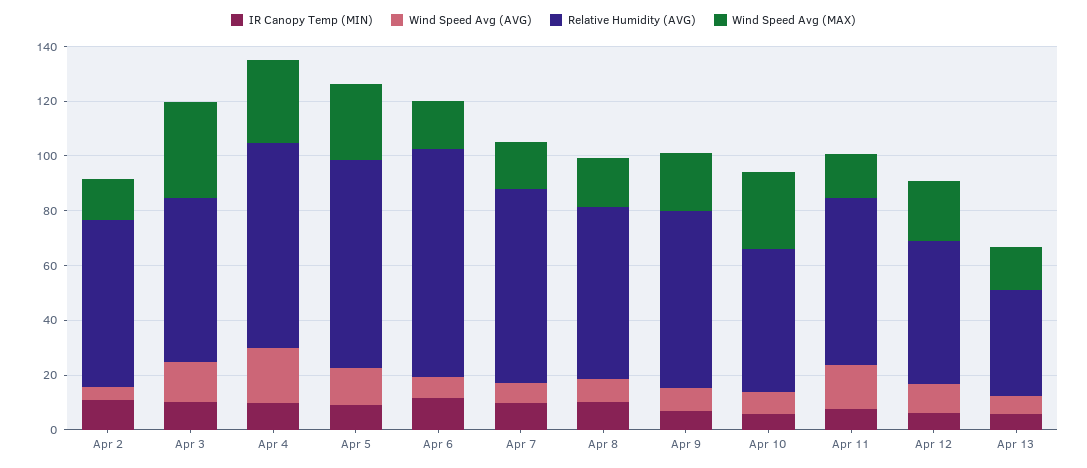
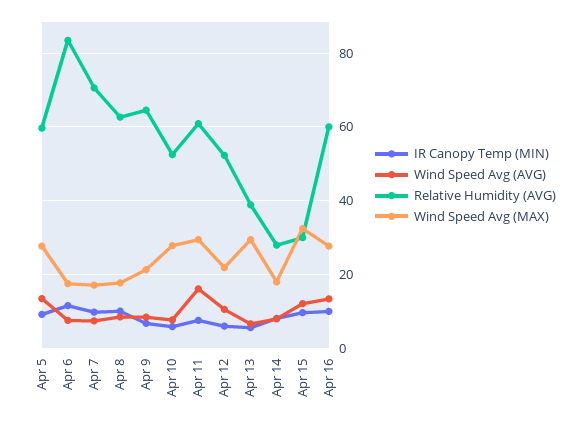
IR Canopy Temp (MIN), Apr 2: 10 -> none
Wind Speed Avg (AVG), Apr 2: 5 -> none
Relative Humidity (AVG), Apr 2: 60 -> none
Wind Speed Avg (MAX), Apr 2: 15 -> none
IR Canopy Temp (MIN), Apr 3: 10 -> none
Wind Speed Avg (AVG), Apr 3: 15 -> none
Relative Humidity (AVG), Apr 3: 60 -> none
Wind Speed Avg (MAX), Apr 3: 35 -> none
IR Canopy Temp (MIN), Apr 4: 10 -> none
Wind Speed Avg (AVG), Apr 4: 20 -> none
Relative Humidity (AVG), Apr 4: 75 -> none
Wind Speed Avg (MAX), Apr 4: 30 -> none
Relative Humidity (AVG), Apr 5: 75 -> 60
Wind Speed Avg (MAX), Apr 11: 15 -> 30
Wind Speed Avg (MAX), Apr 13: 15 -> 30
IR Canopy Temp (MIN), Apr 14: none -> 8
Wind Speed Avg (AVG), Apr 14: none -> 8
Relative Humidity (AVG), Apr 14: none -> 28
Wind Speed Avg (MAX), Apr 14: none -> 18
IR Canopy Temp (MIN), Apr 15: none -> 10
Wind Speed Avg (AVG), Apr 15: none -> 12
Relative Humidity (AVG), Apr 15: none -> 30
Wind Speed Avg (MAX), Apr 15: none -> 32
IR Canopy Temp (MIN), Apr 16: none -> 10
Wind Speed Avg (AVG), Apr 16: none -> 14
Relative Humidity (AVG), Apr 16: none -> 60
Wind Speed Avg (MAX), Apr 16: none -> 28

